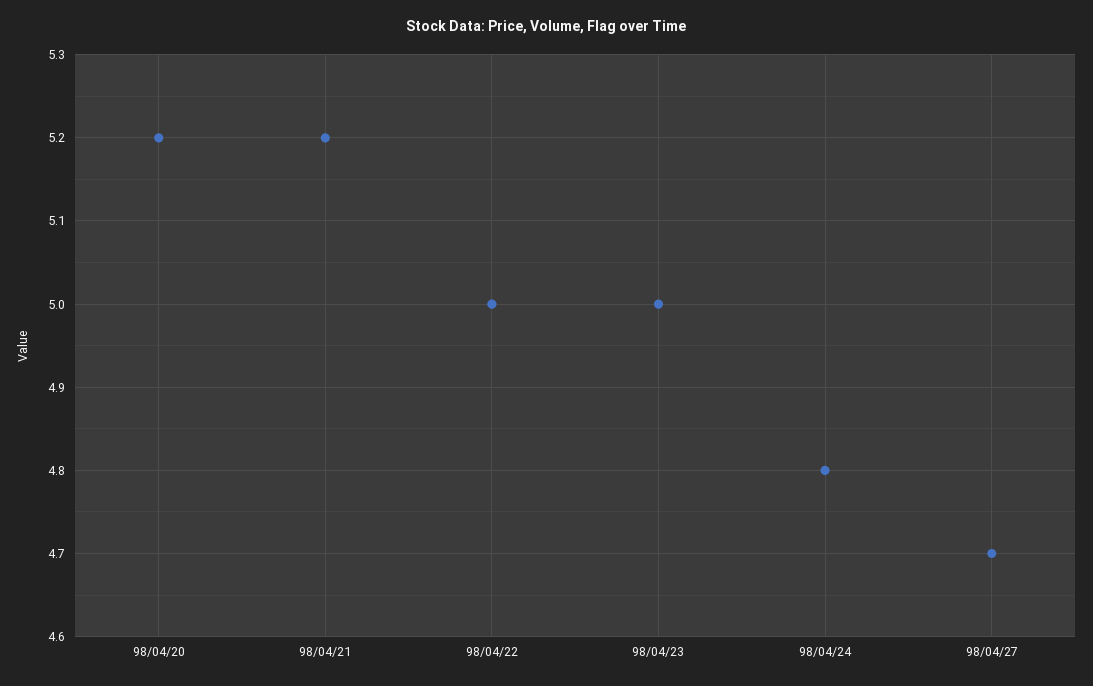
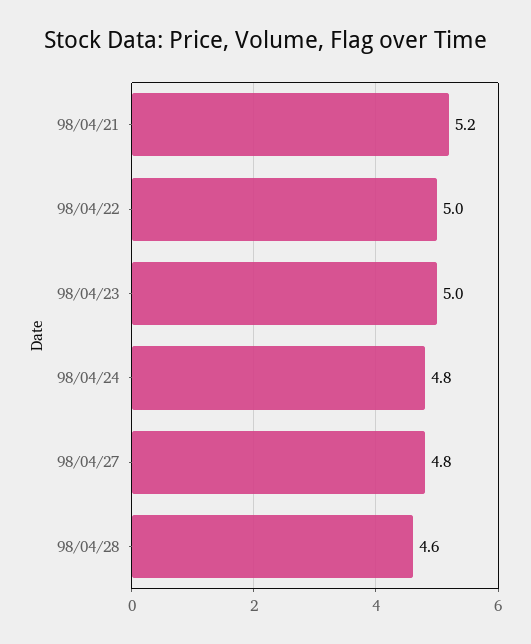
98/04/20: 5.2 -> none
98/04/27: 4.7 -> 4.8
98/04/28: none -> 4.6

